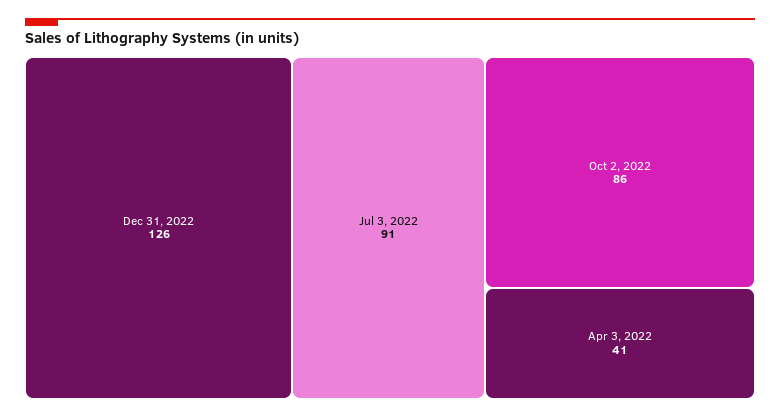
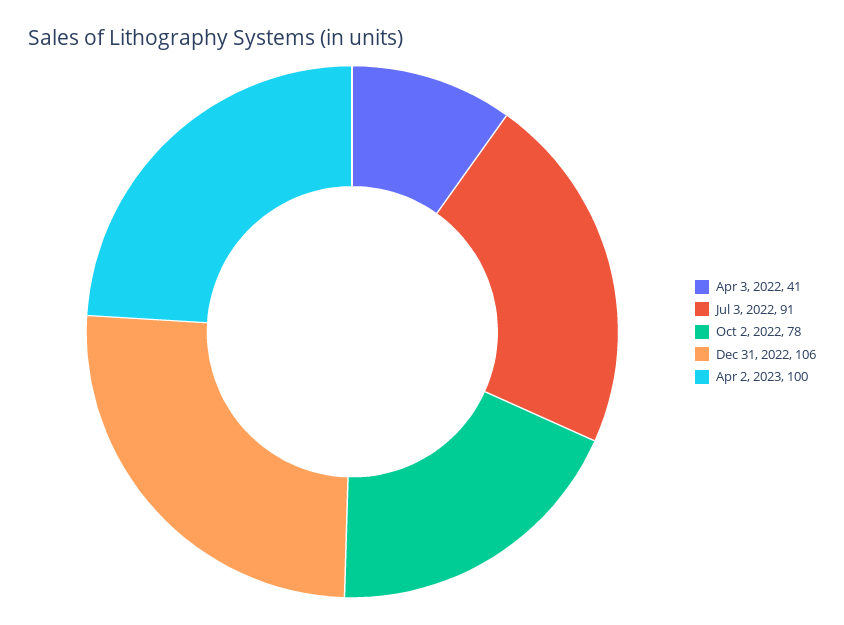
Dec 31, 2022: 126 -> 106
Oct 2, 2022: 86 -> 78
Apr 2, 2023: none -> 100

